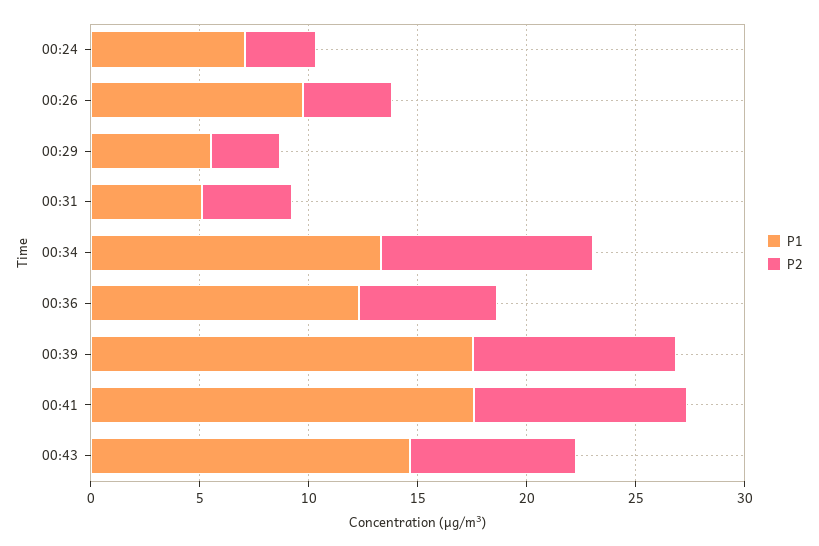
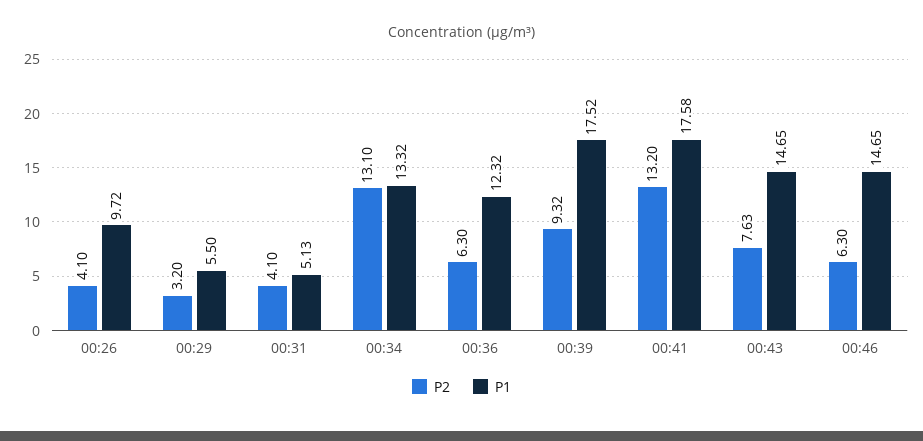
P1, 00:24: 7 -> none
P2, 00:24: 3 -> none
P2, 00:34: 10 -> 13.1
P2, 00:41: 10 -> 13.2
P2, 00:46: none -> 6.3
P1, 00:46: none -> 14.65

